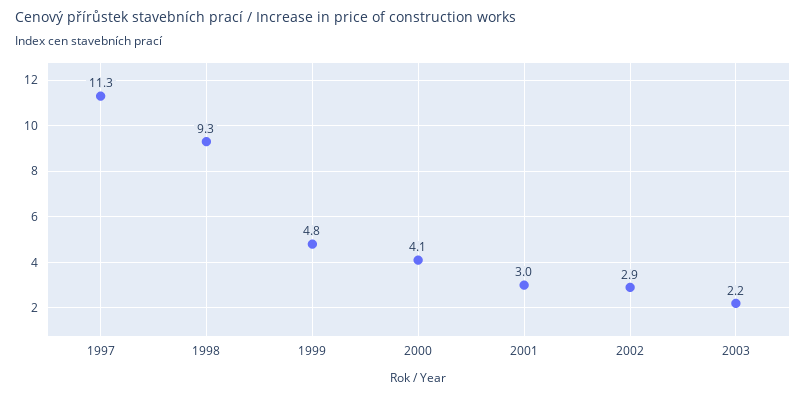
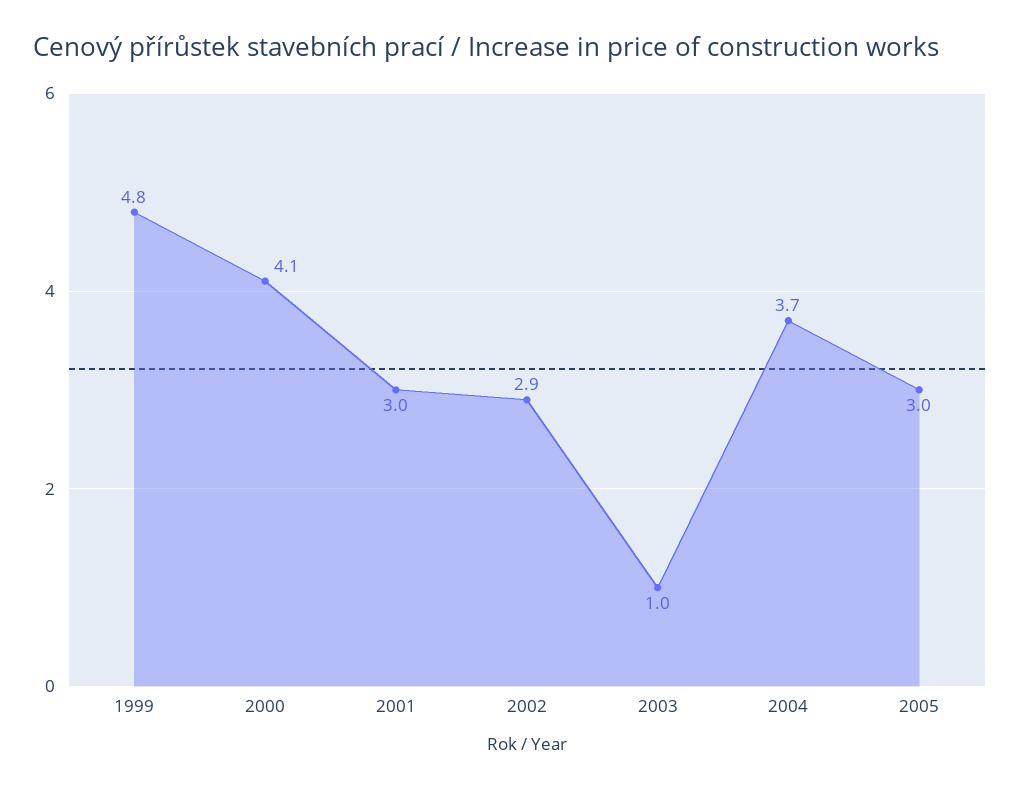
1997: 11.3 -> none
1998: 9.3 -> none
2003: 2.2 -> 1
2004: none -> 3.7
2005: none -> 3

